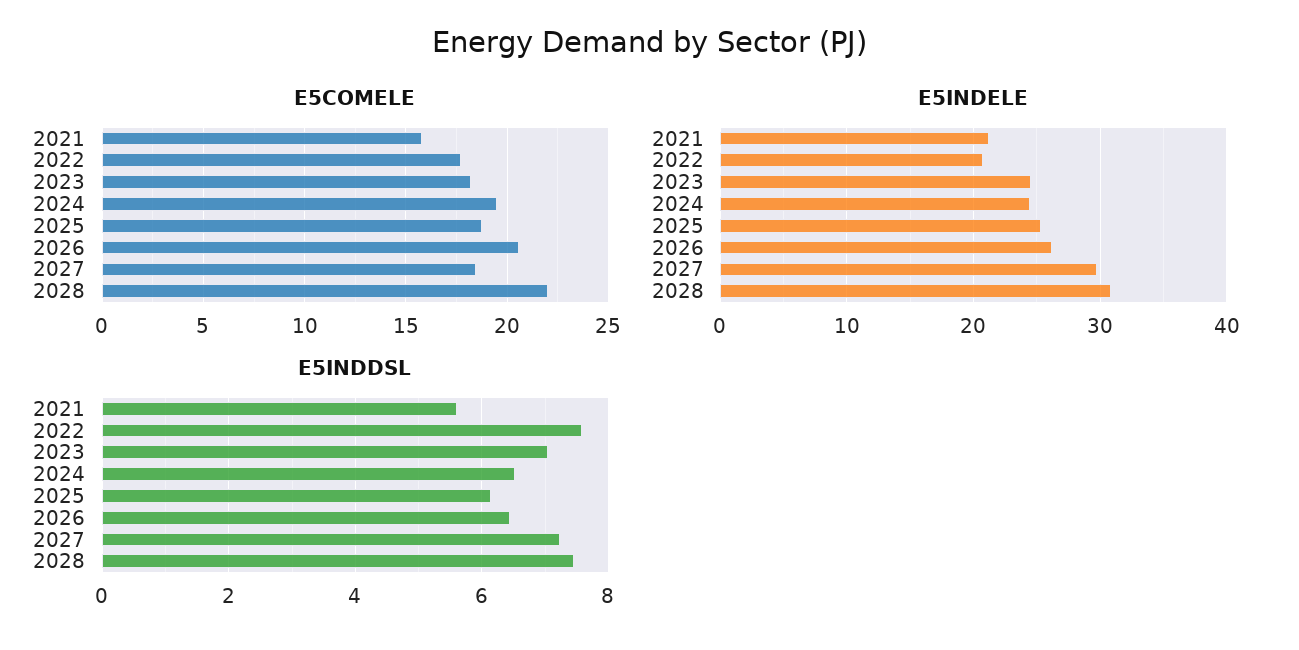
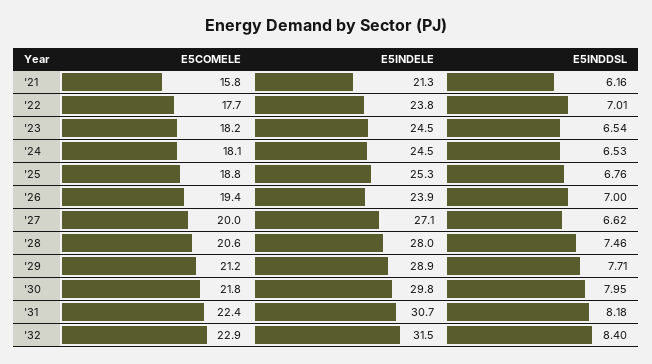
E5COMELE, 2024: 19.5 -> 18.1
E5COMELE, 2026: 20.5 -> 19.4
E5COMELE, 2027: 18.5 -> 20
E5COMELE, 2028: 22 -> 20.6
E5INDELE, 2022: 21 -> 23.8
E5INDELE, 2026: 26 -> 23.9
E5INDELE, 2027: 30 -> 27.1
E5INDELE, 2028: 31 -> 28
E5INDDSL, 2021: 5.6 -> 6.16
E5INDDSL, 2022: 7.6 -> 7.01
E5INDDSL, 2023: 7 -> 6.54
E5INDDSL, 2025: 6.2 -> 6.76
E5INDDSL, 2026: 6.4 -> 7
E5INDDSL, 2027: 7.2 -> 6.62
E5COMELE, '29: none -> 21.2
E5INDELE, '29: none -> 28.9
E5INDDSL, '29: none -> 7.71
E5COMELE, '30: none -> 21.8
E5INDELE, '30: none -> 29.8
E5INDDSL, '30: none -> 7.95
E5COMELE, '31: none -> 22.4
E5INDELE, '31: none -> 30.7
E5INDDSL, '31: none -> 8.18
E5COMELE, '32: none -> 22.9
E5INDELE, '32: none -> 31.5
E5INDDSL, '32: none -> 8.4

